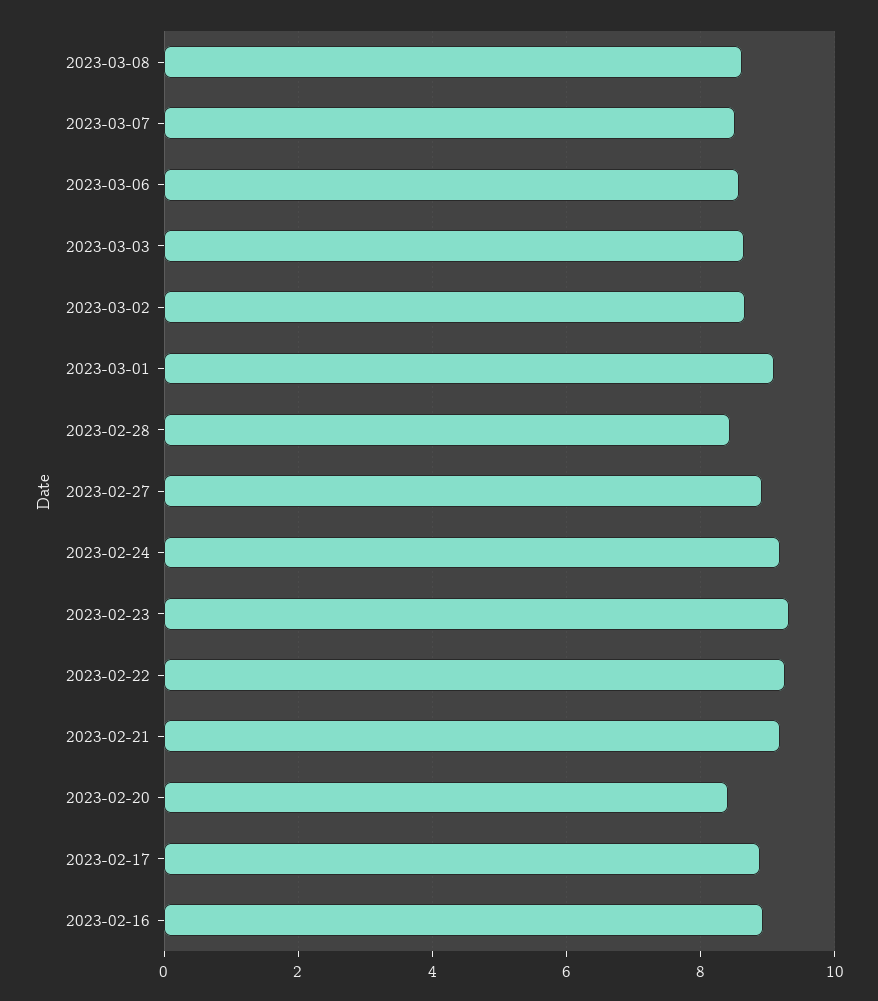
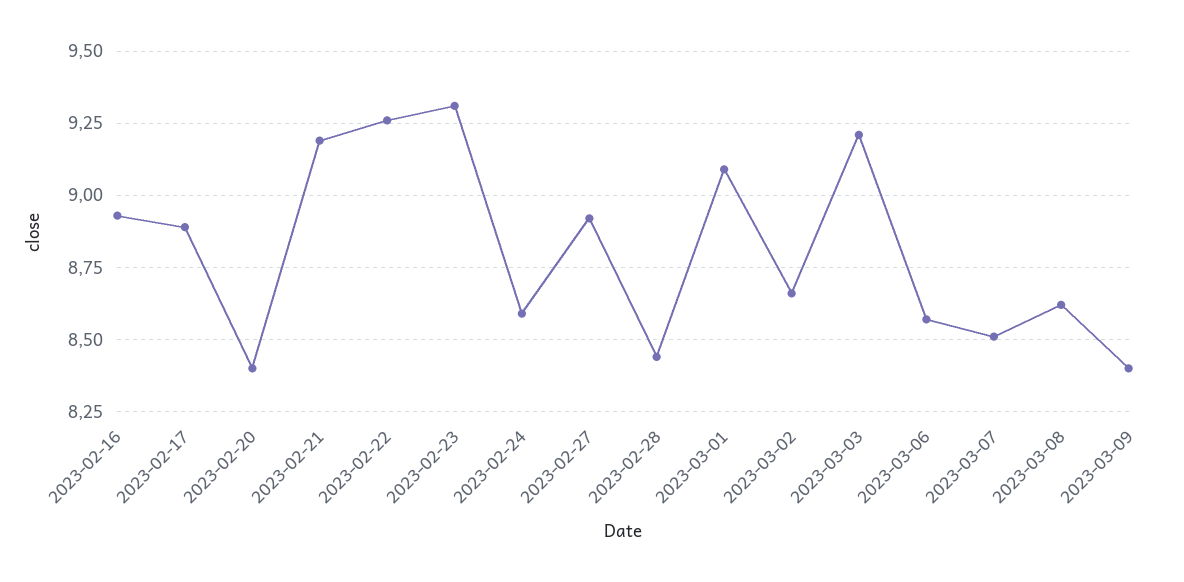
2023-03-03: 8.6 -> 9.2
2023-02-24: 9.2 -> 8.6
2023-03-09: none -> 8.4

